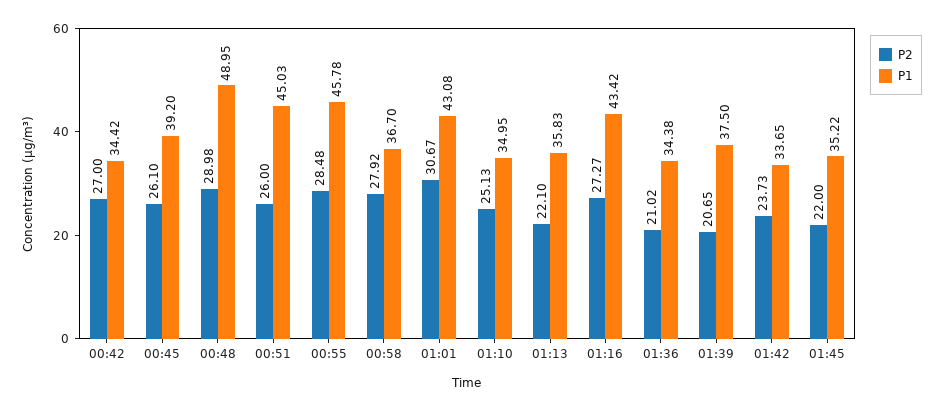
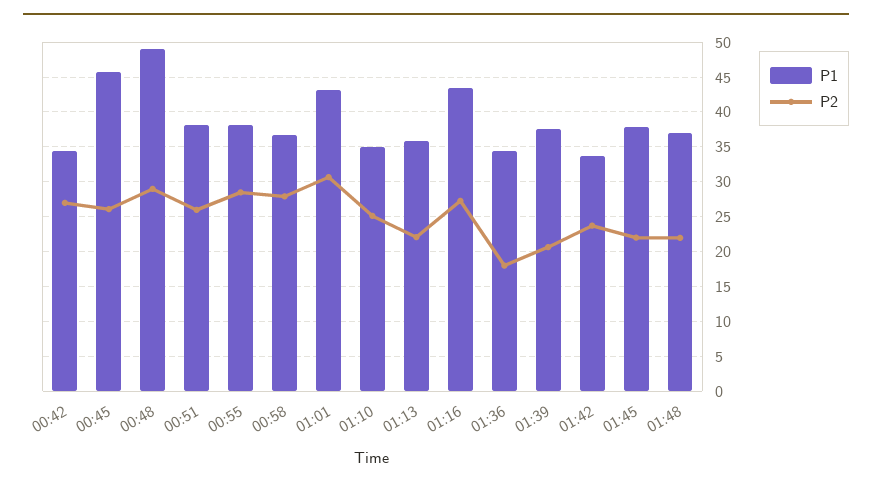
P1, 00:45: 39.2 -> 46
P1, 00:51: 45.03 -> 38
P1, 00:55: 45.78 -> 38
P2, 01:36: 21.02 -> 18
P1, 01:45: 35.22 -> 38
P1, 01:48: none -> 37
P2, 01:48: none -> 22

